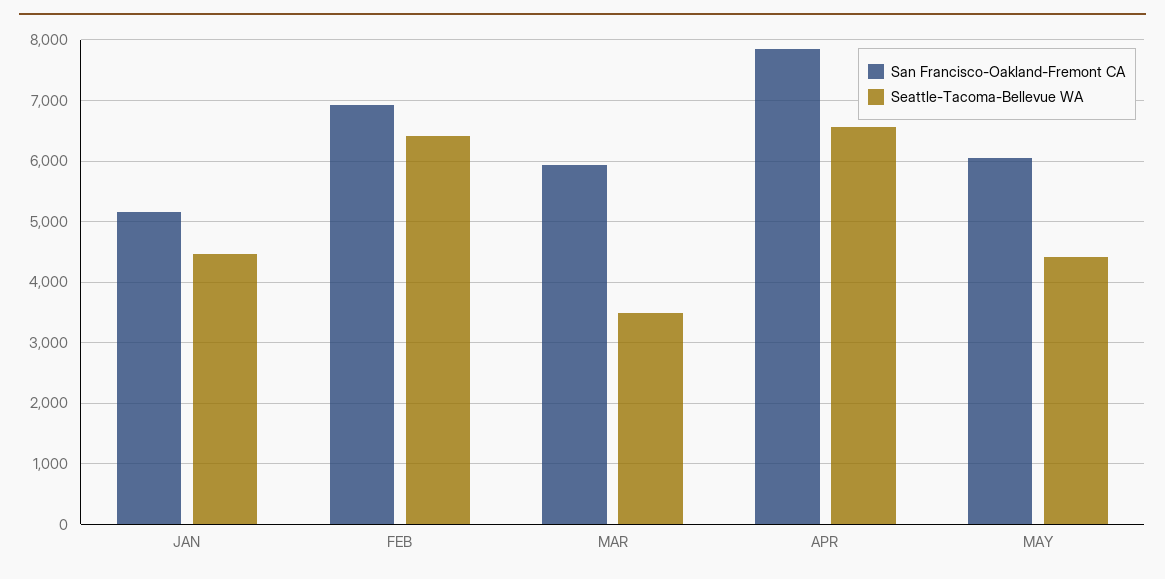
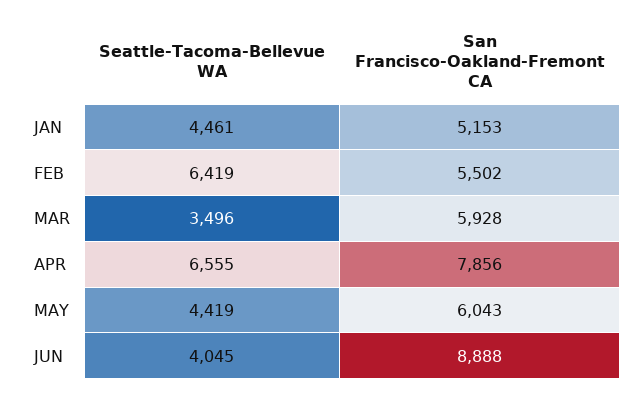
San Francisco-Oakland-Fremont CA, FEB: 6900 -> 5502
Seattle-Tacoma-Bellevue WA, JUN: none -> 4045
San Francisco-Oakland-Fremont CA, JUN: none -> 8888

